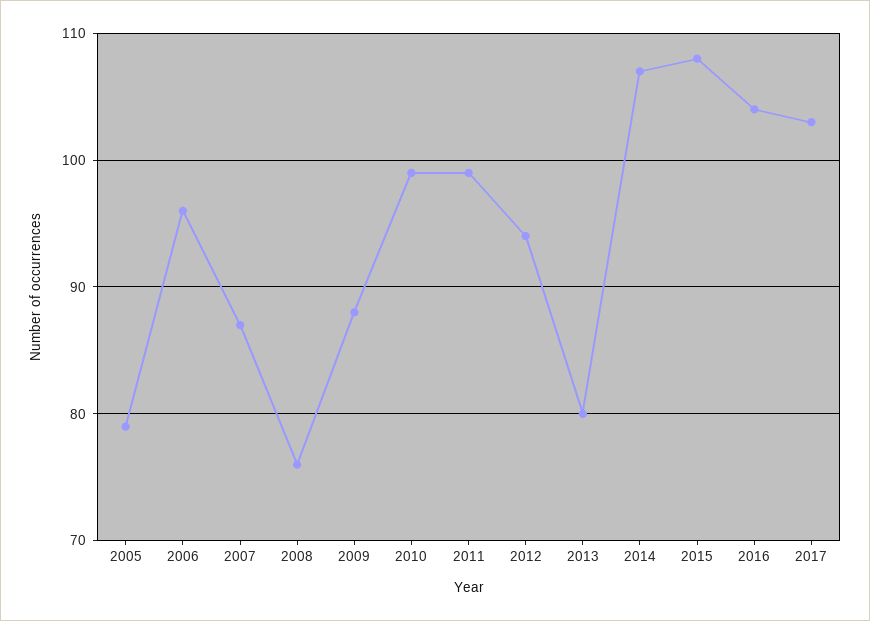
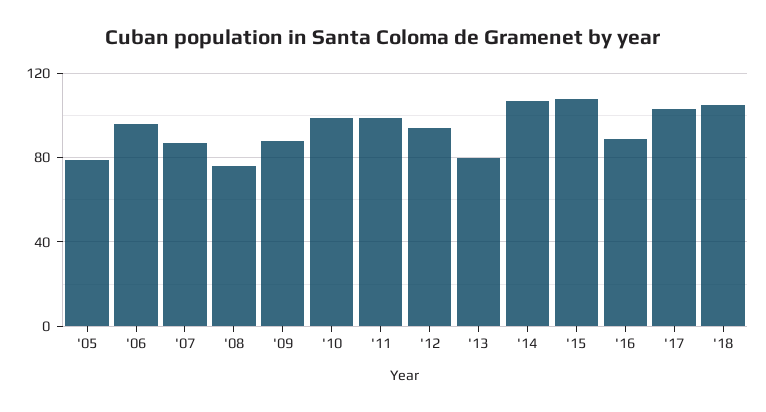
2016: 104 -> 90
'18: none -> 105

